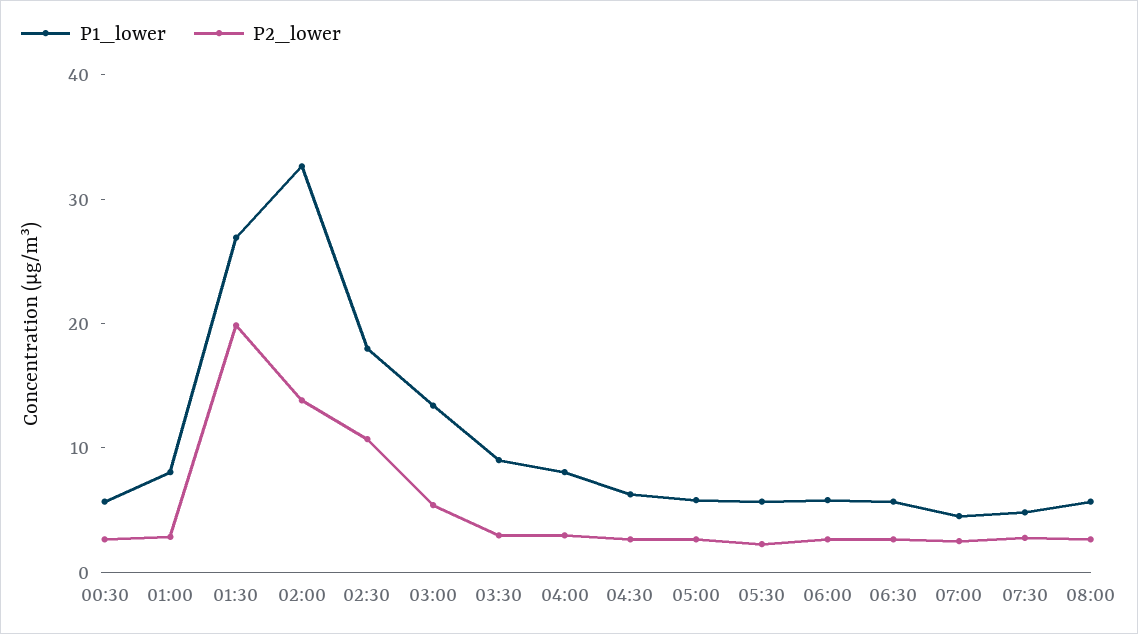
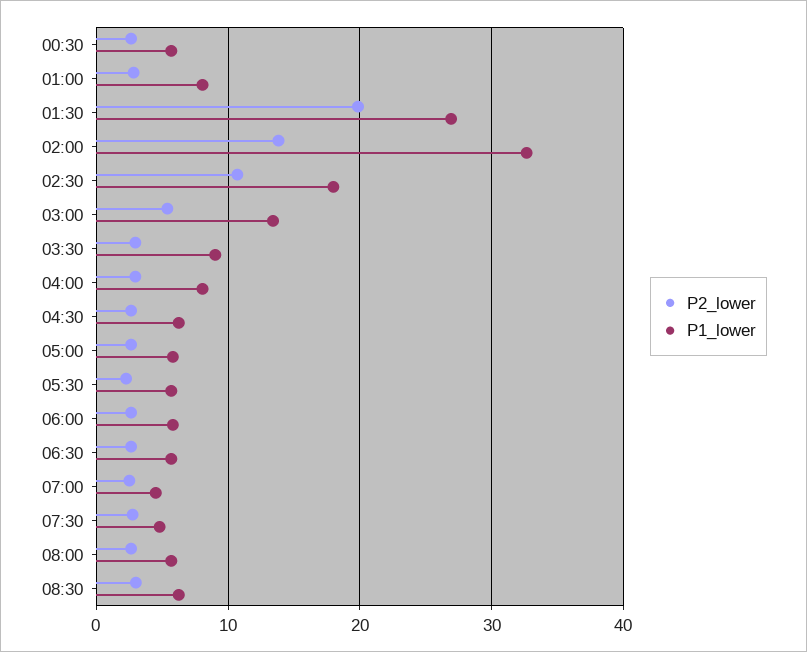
P2_lower, 08:30: none -> 3
P1_lower, 08:30: none -> 6

